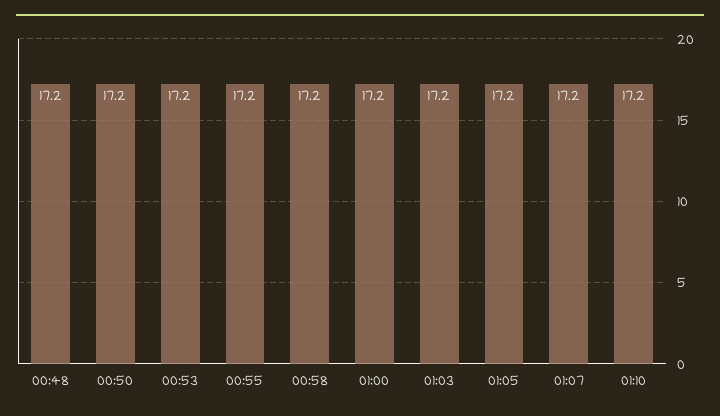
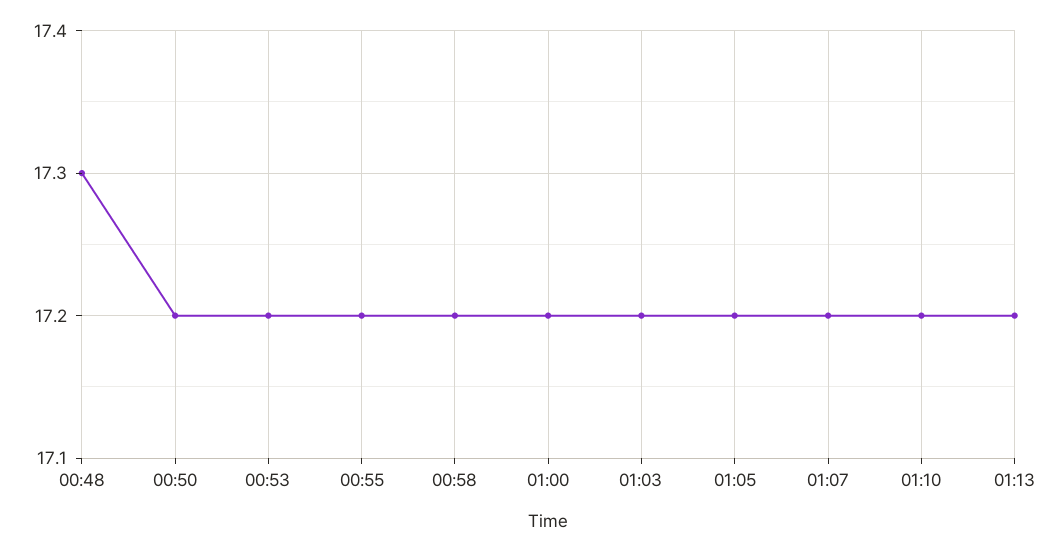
00:48: 17.2 -> 17.3
01:13: none -> 17.2

